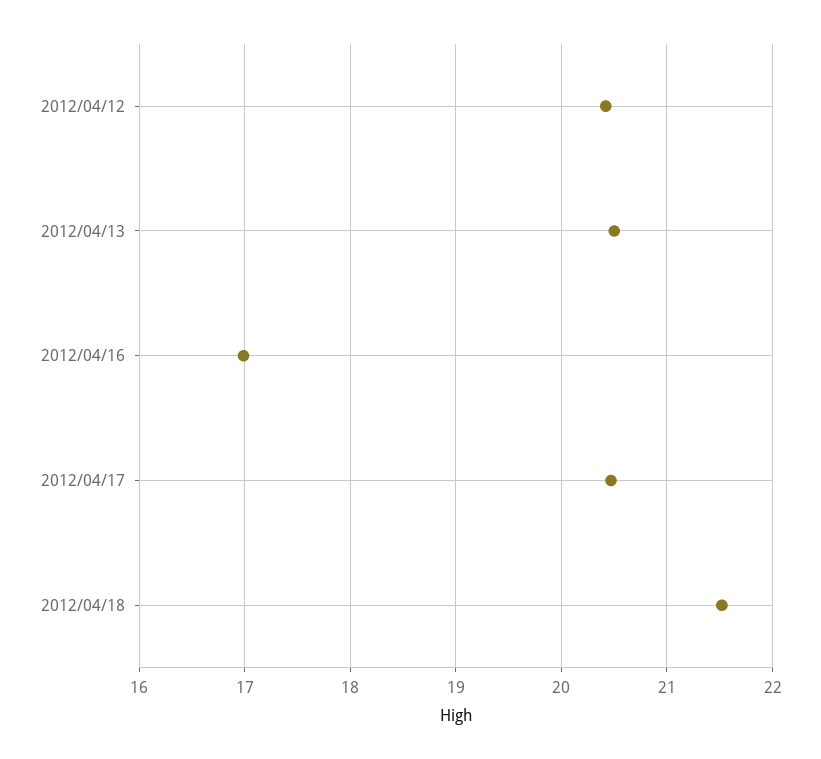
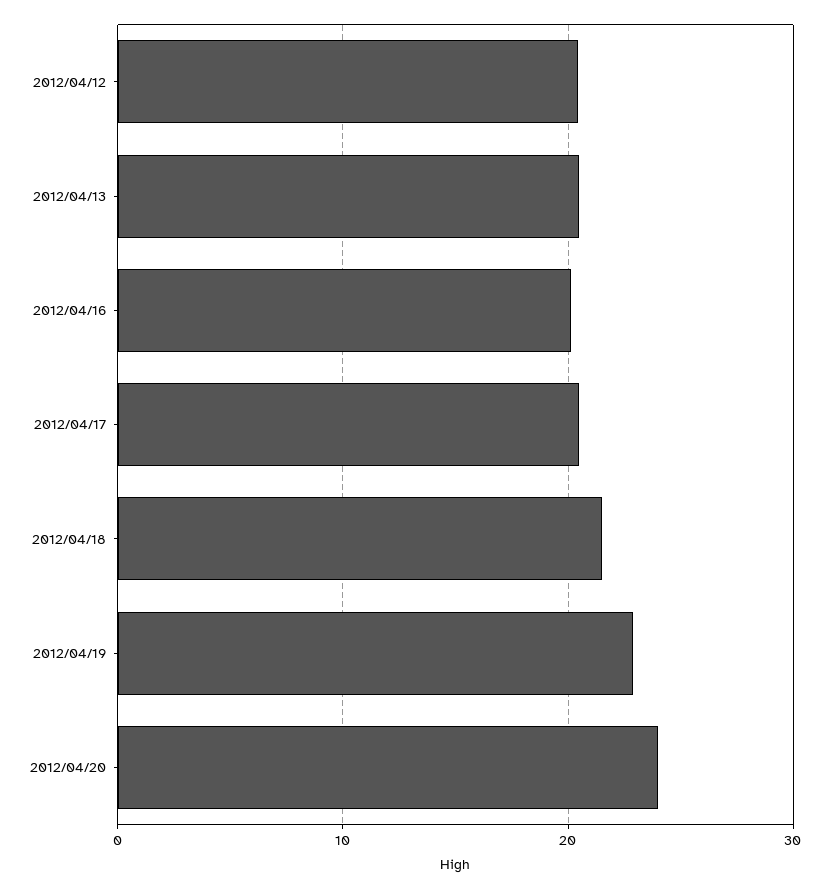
2012/04/16: 17 -> 20
2012/04/19: none -> 23
2012/04/20: none -> 24

